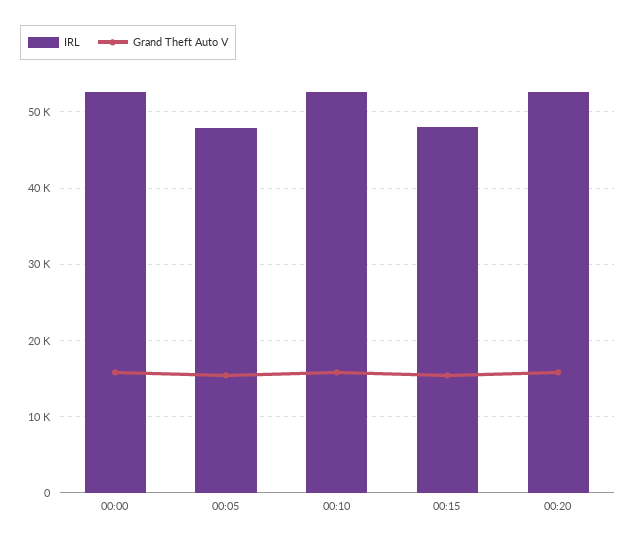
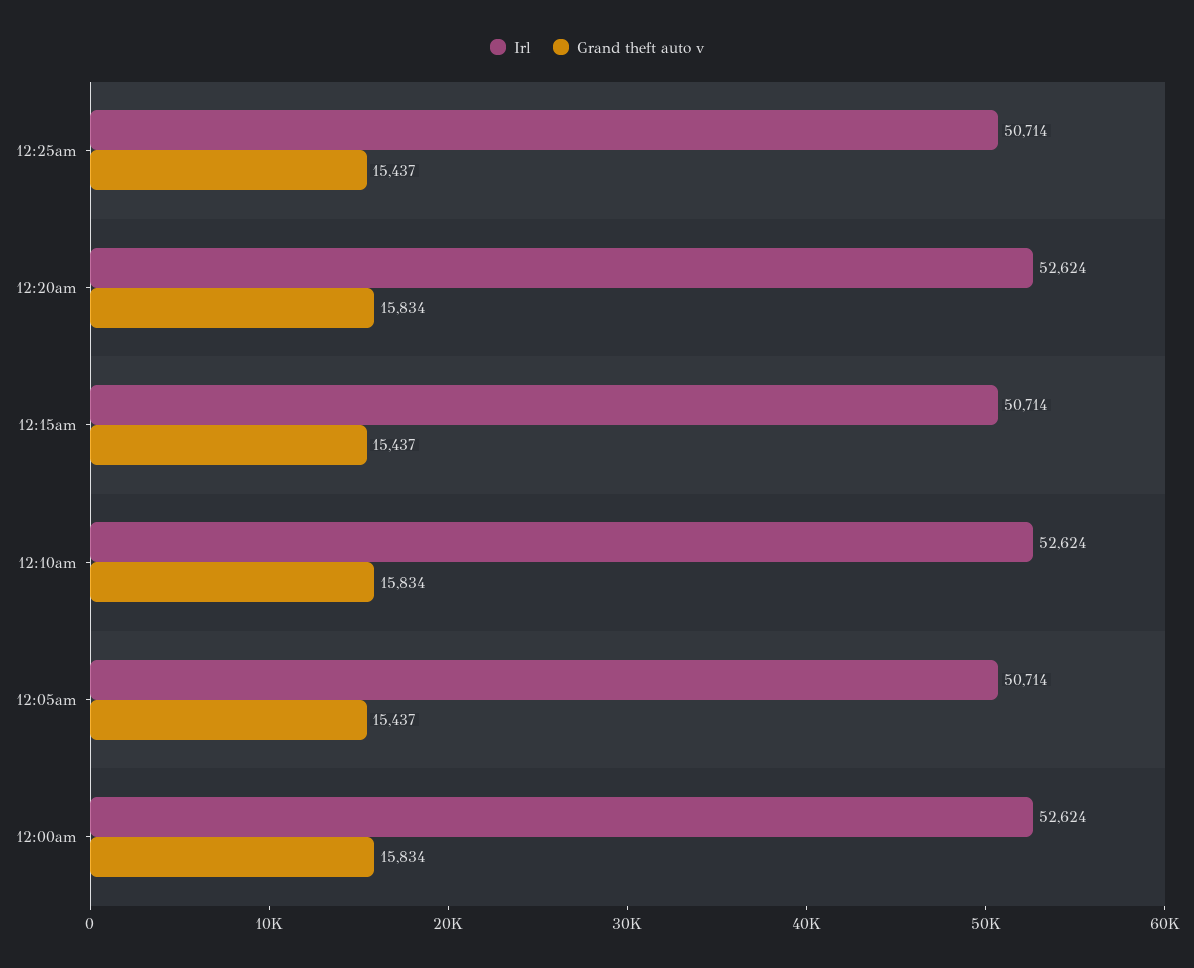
IRL, 00:05: 48000 -> 50714
IRL, 00:15: 48000 -> 50714
IRL, 12:25am: none -> 50714
Grand Theft Auto V, 12:25am: none -> 15437

